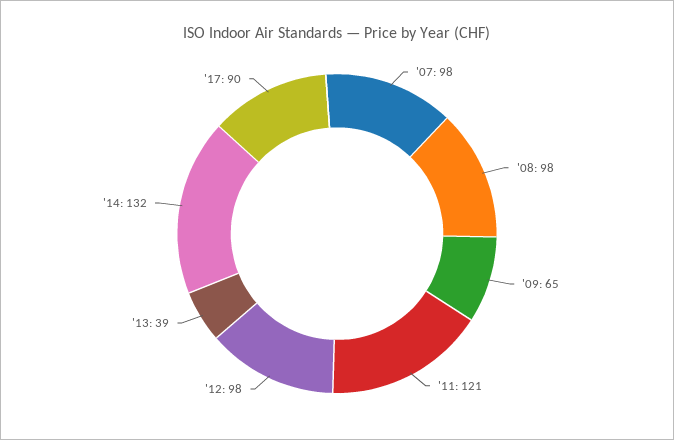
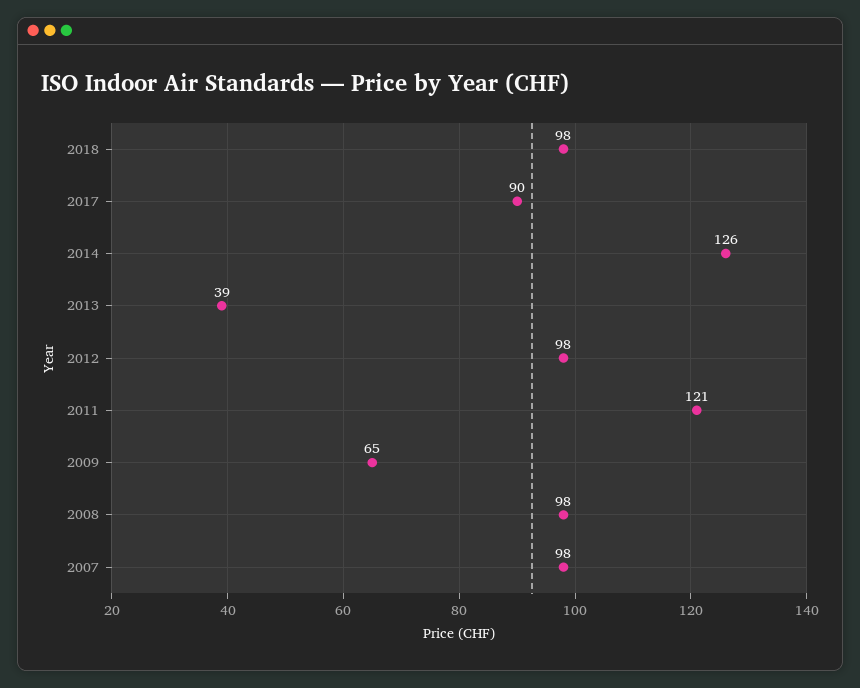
'14: 132 -> 126
2018: none -> 98

